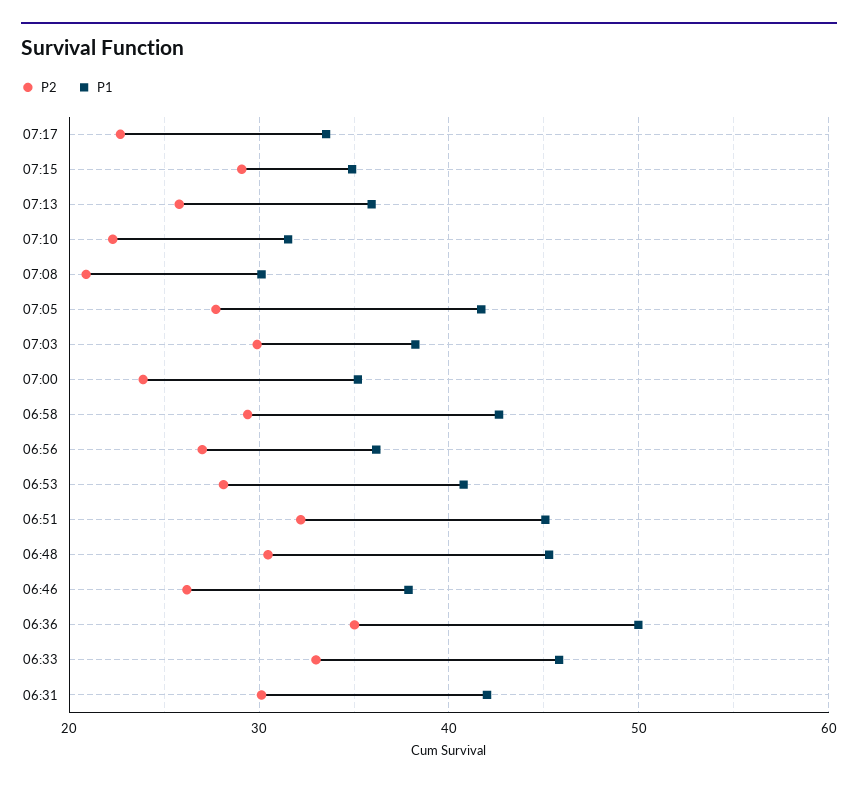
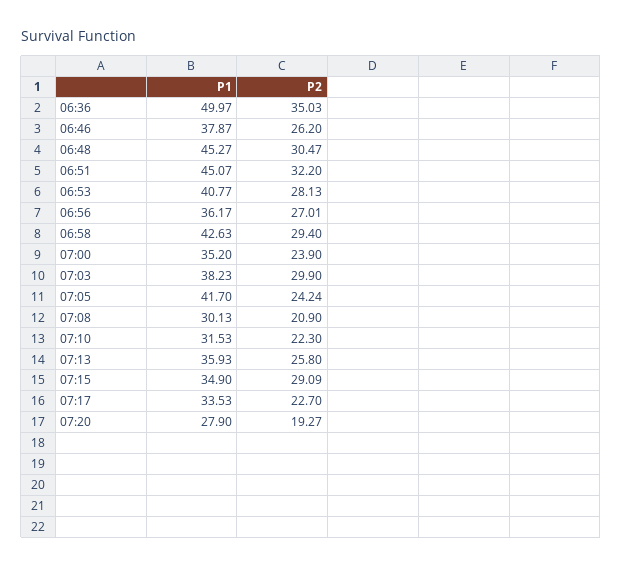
P2, 07:05: 28 -> 24.24
P2, 06:33: 33 -> none
P1, 06:33: 46 -> none
P2, 06:31: 30 -> none
P1, 06:31: 42 -> none
P1, 07:20: none -> 27.9
P2, 07:20: none -> 19.27

